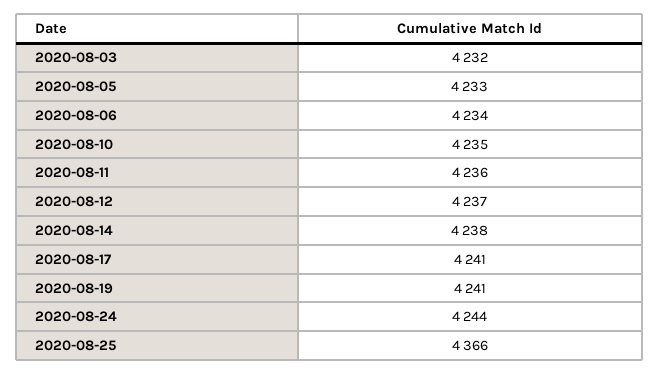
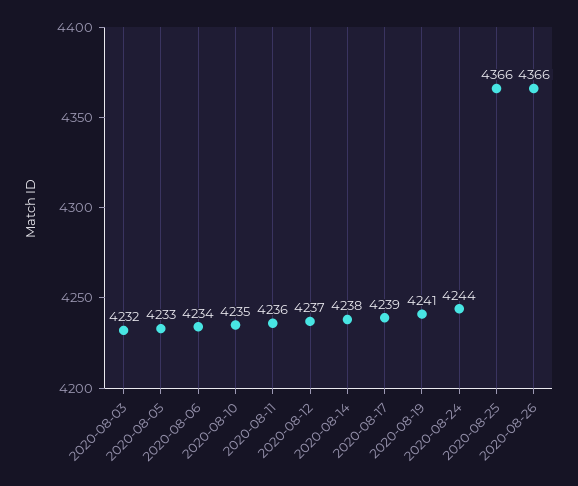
2020-08-17: 4241 -> 4239
2020-08-26: none -> 4366

